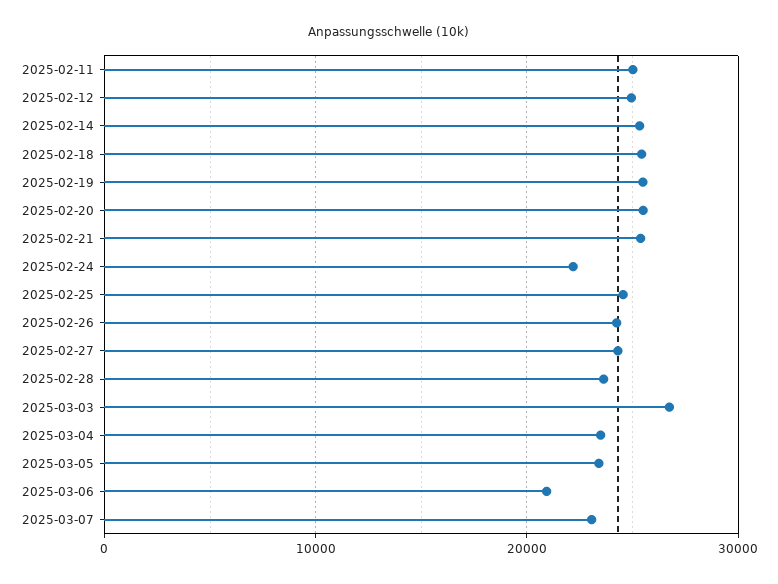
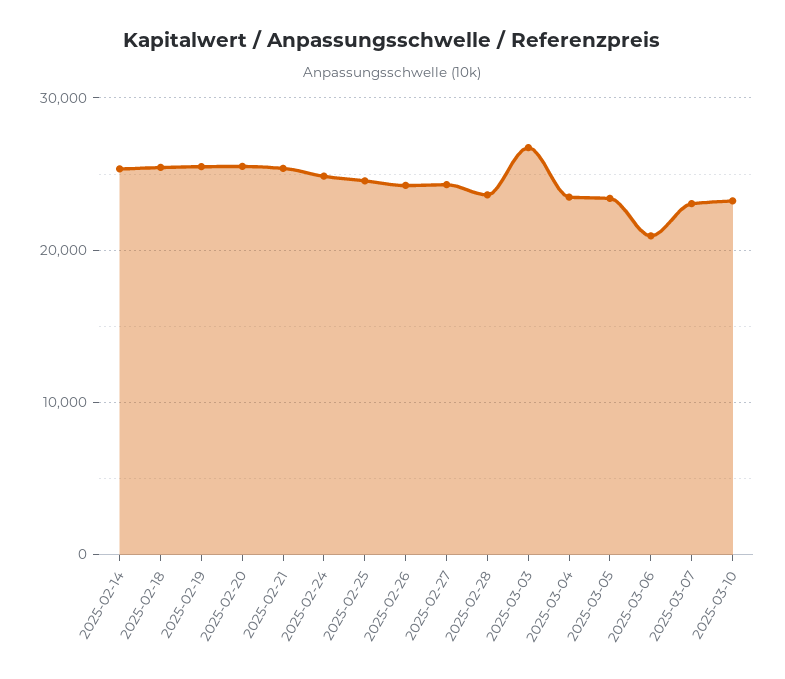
2025-02-11: 25000 -> none
2025-02-12: 25000 -> none
2025-02-24: 22000 -> 25000
2025-03-10: none -> 23000

